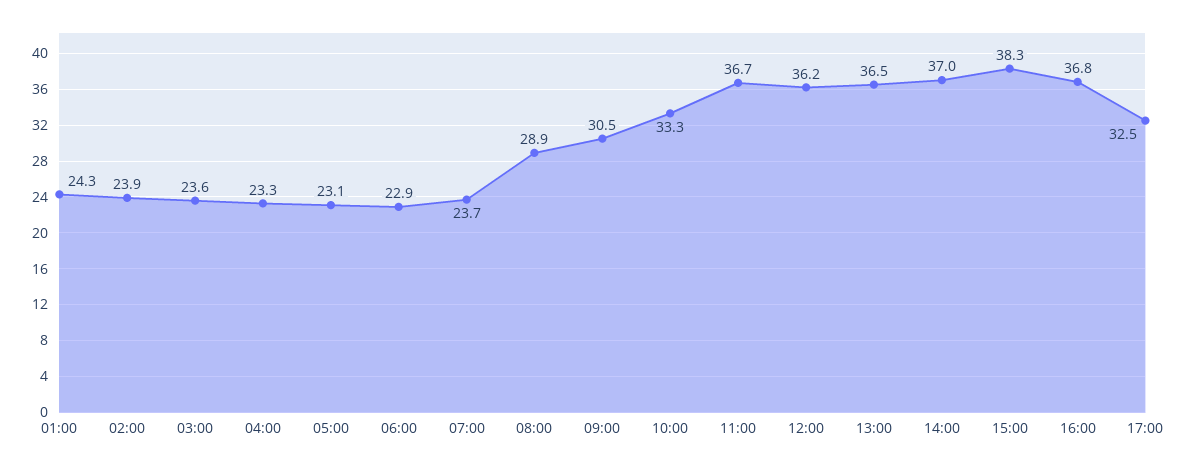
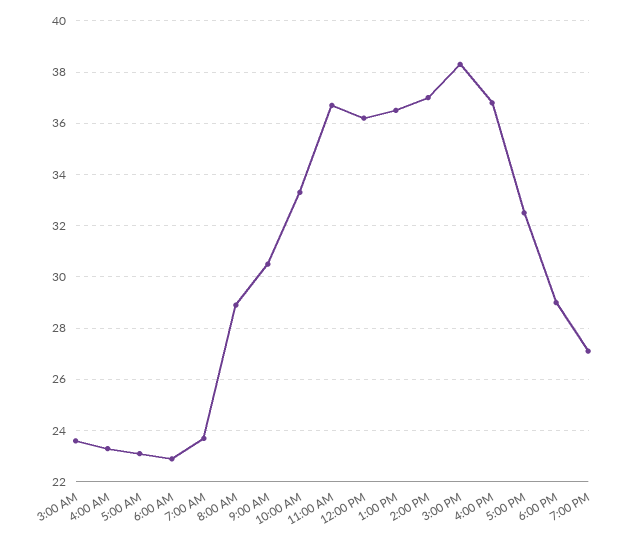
01:00: 24.3 -> none
02:00: 23.9 -> none
6:00 PM: none -> 29
7:00 PM: none -> 27

